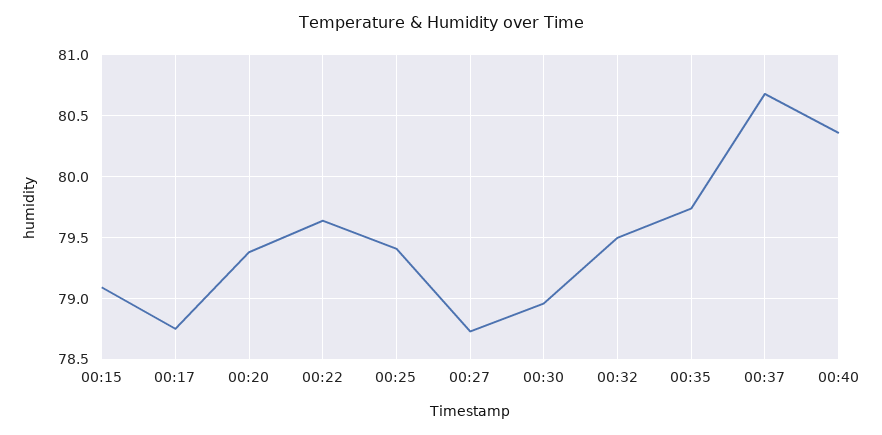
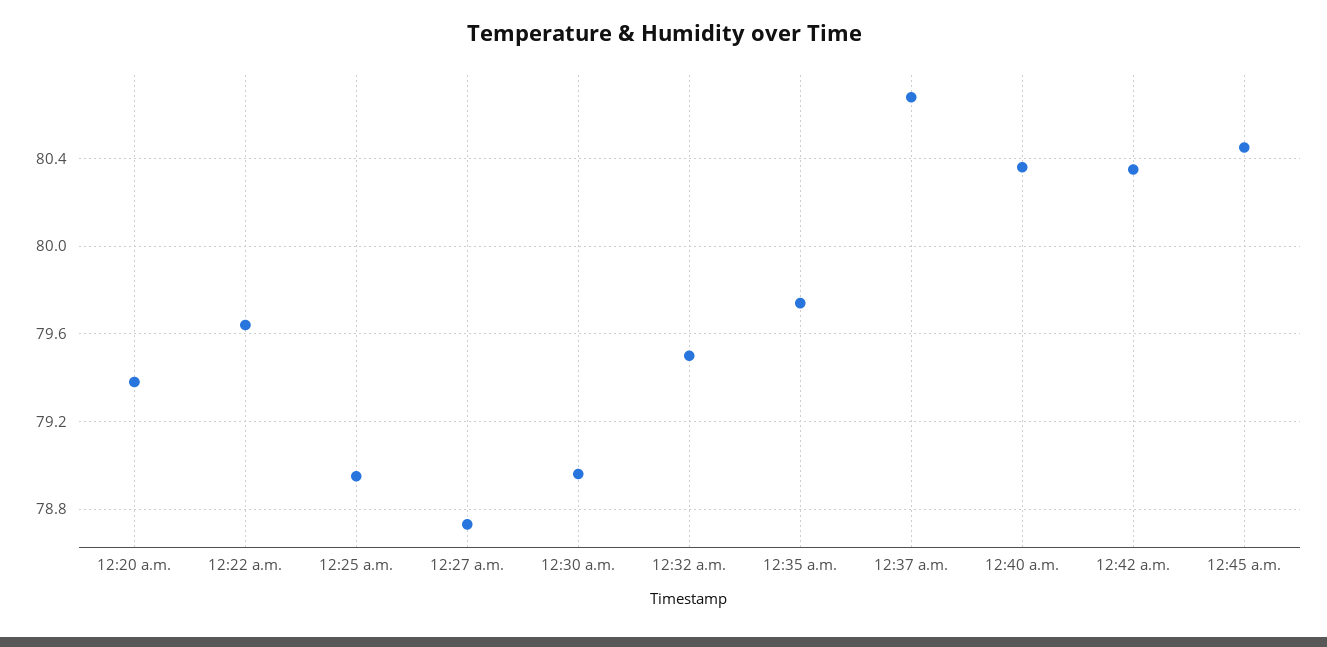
00:15: 79.1 -> none
00:17: 78.75 -> none
00:25: 79.4 -> 78.95
12:42 a.m.: none -> 80.35
12:45 a.m.: none -> 80.45

